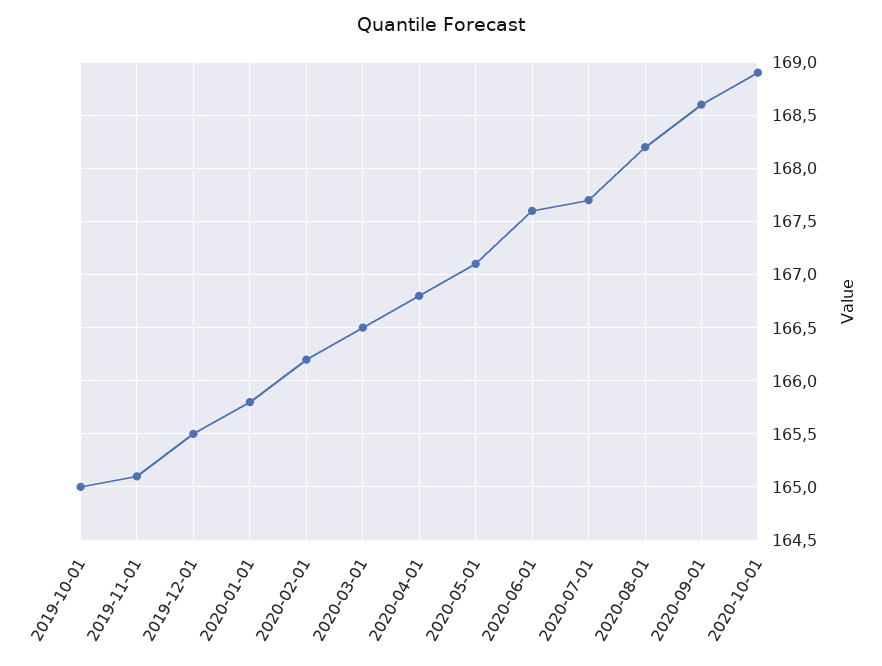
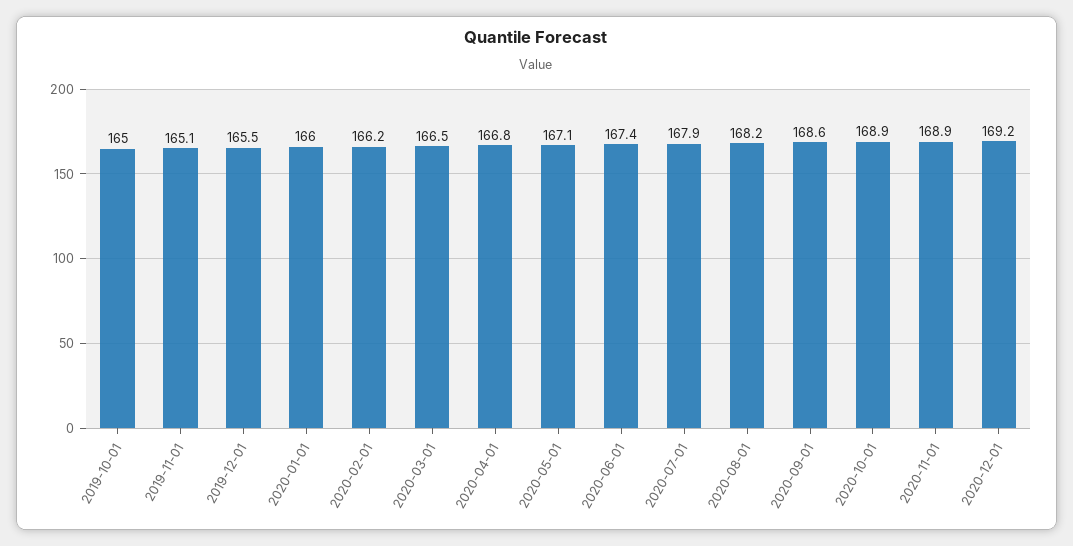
2020-01-01: 165.8 -> 166
2020-06-01: 167.6 -> 167.4
2020-07-01: 167.7 -> 167.9
2020-11-01: none -> 168.9
2020-12-01: none -> 169.2

